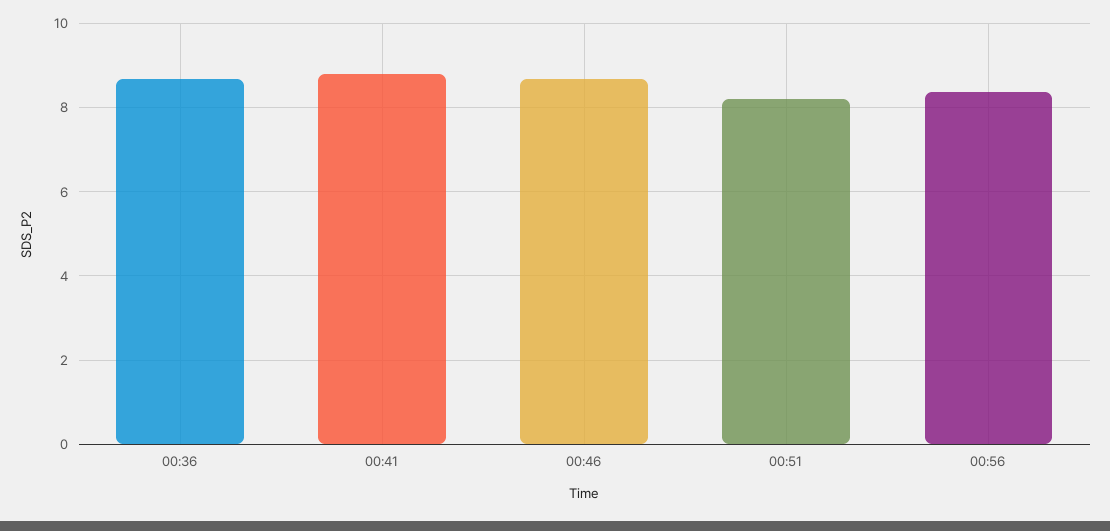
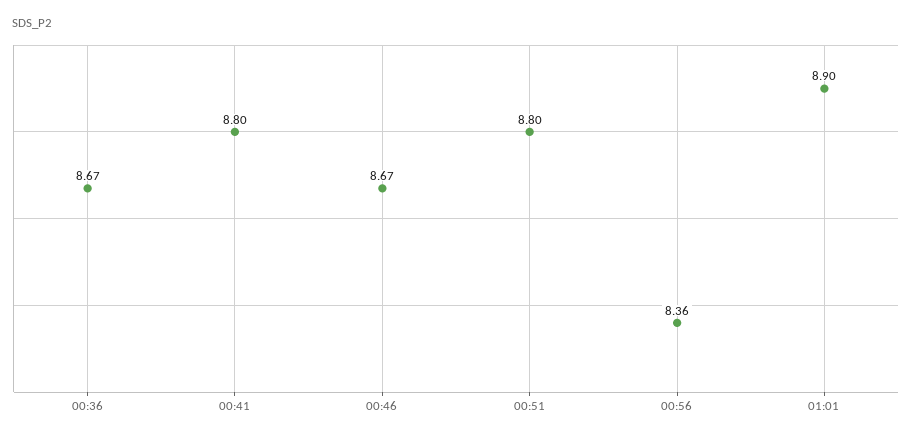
00:51: 8.2 -> 8.8
01:01: none -> 8.9

